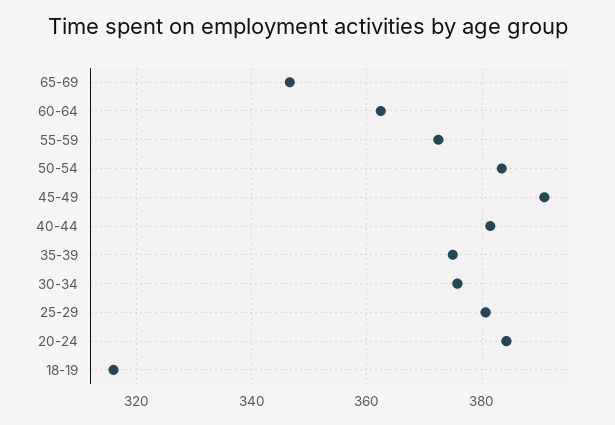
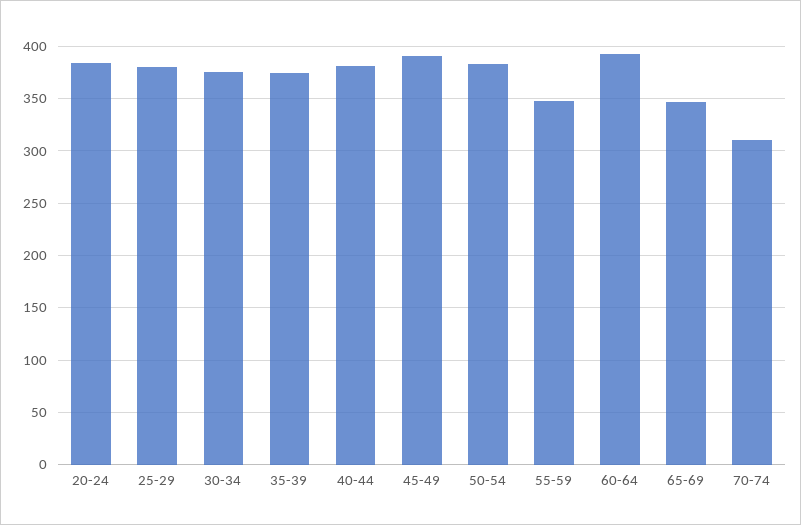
60-64: 362 -> 390
55-59: 372 -> 350
18-19: 316 -> none
70-74: none -> 310

